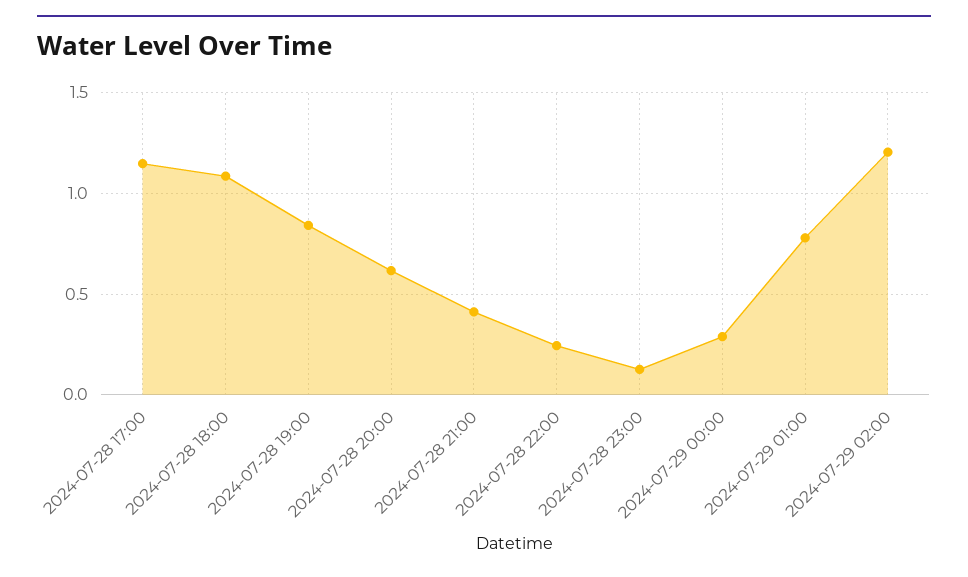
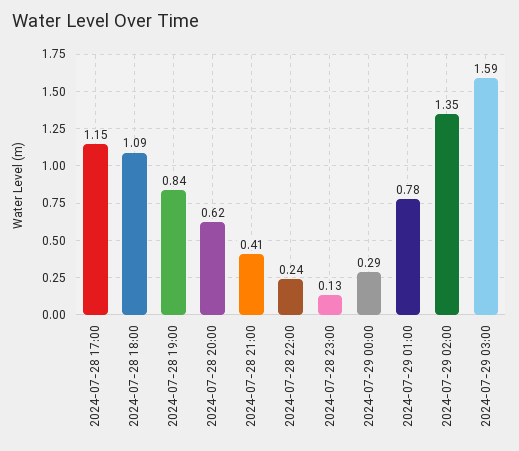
2024-07-29 02:00: 1.2 -> 1.35
2024-07-29 03:00: none -> 1.59

